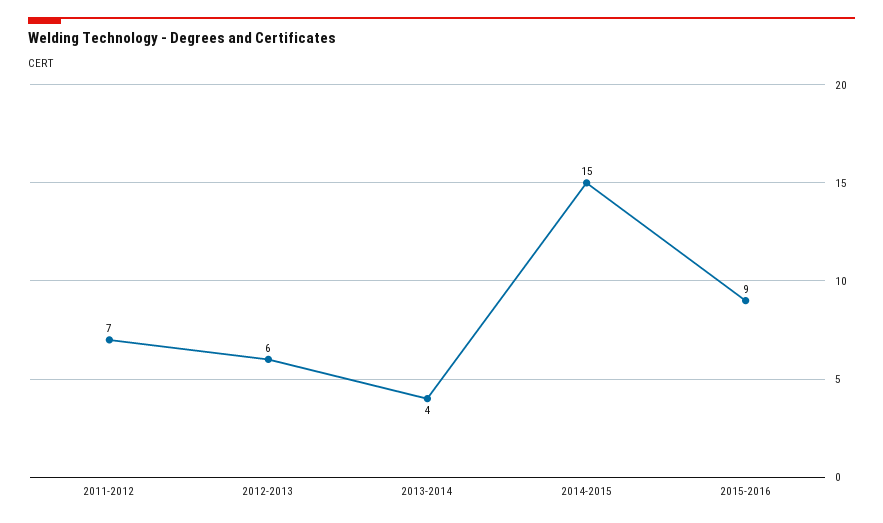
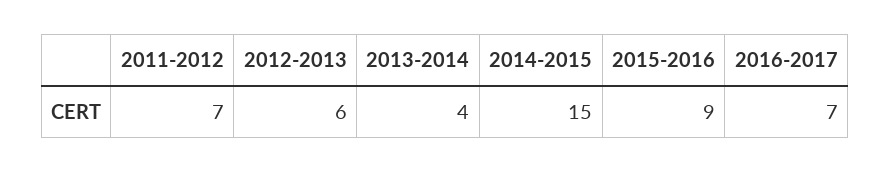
2016-2017: none -> 7

